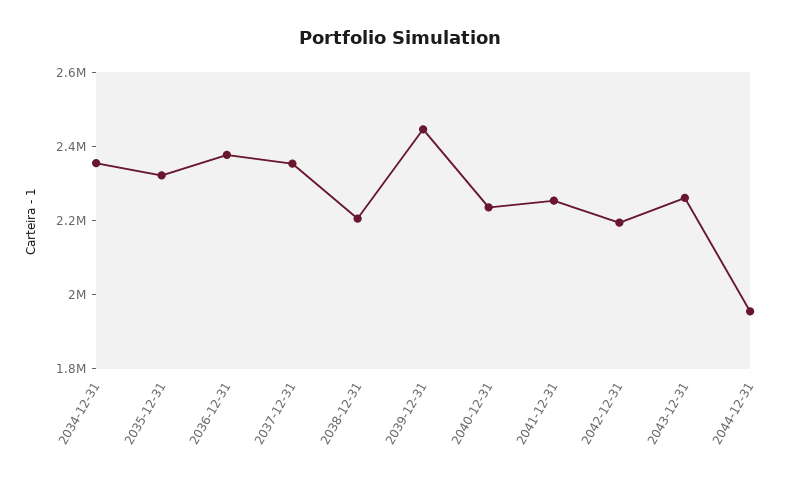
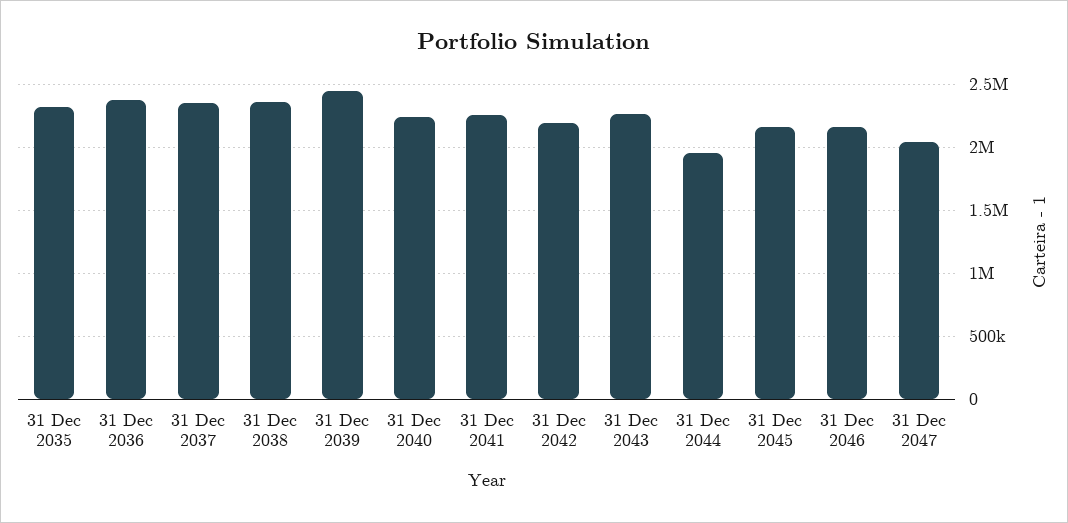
2034-12-31: 2350000 -> none
2038-12-31: 2200000 -> 2350000
31 Dec 2045: none -> 2150000
31 Dec 2046: none -> 2150000
31 Dec 2047: none -> 2050000

